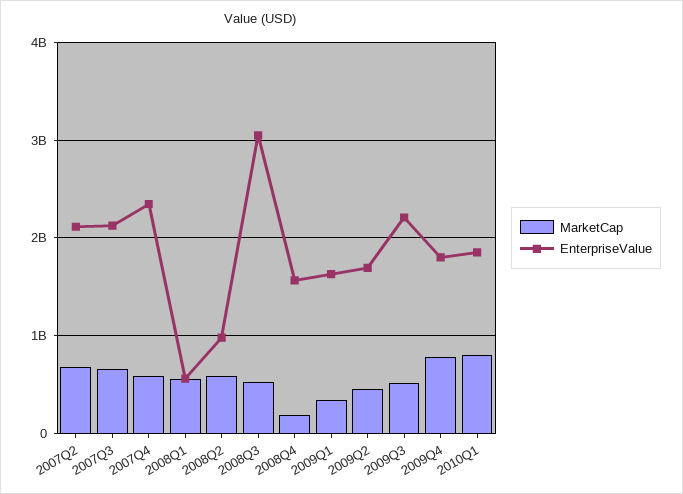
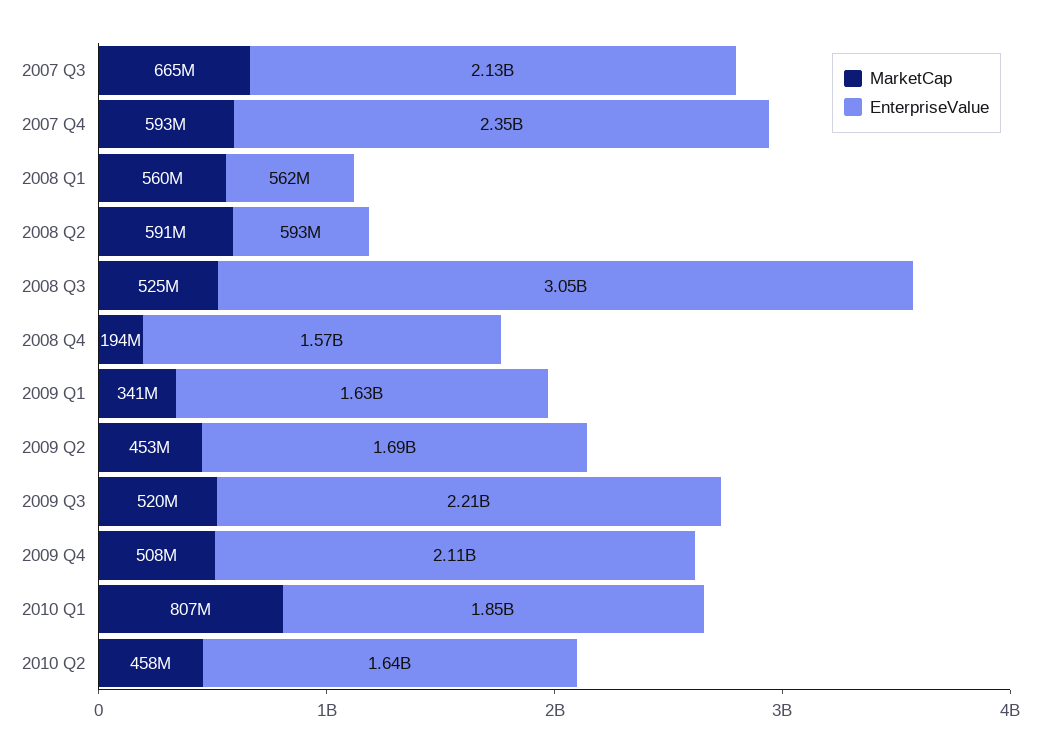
MarketCap, 2007Q2: 700000000 -> none
EnterpriseValue, 2007Q2: 2100000000 -> none
EnterpriseValue, 2008Q2: 1000000000 -> 593000000
MarketCap, 2009Q4: 800000000 -> 508000000
EnterpriseValue, 2009Q4: 1800000000 -> 2110000000
MarketCap, 2010 Q2: none -> 458000000
EnterpriseValue, 2010 Q2: none -> 1640000000

